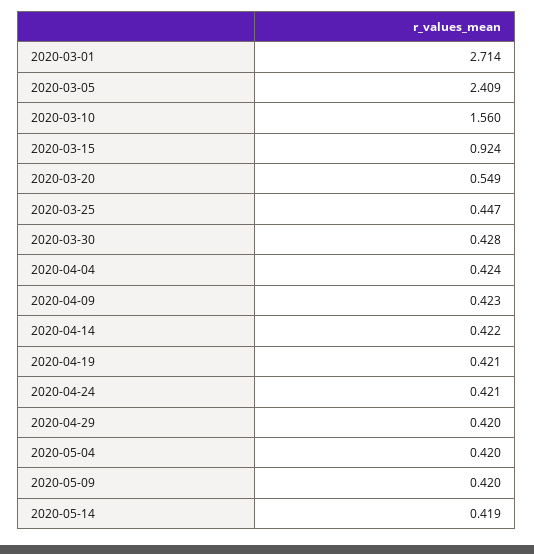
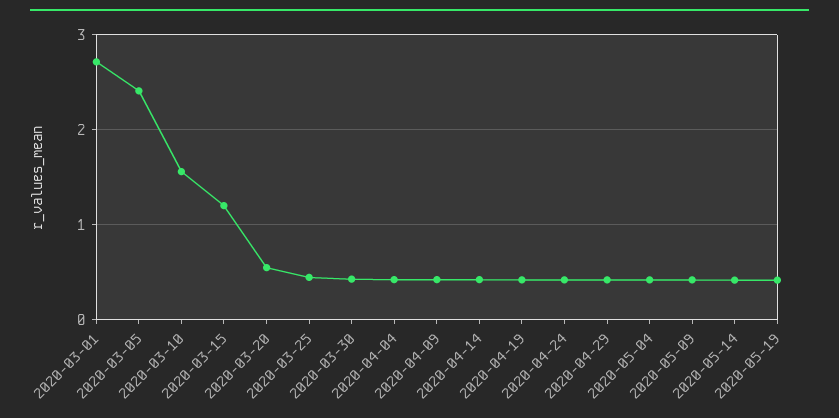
2020-03-15: 0.924 -> 1.2
2020-05-19: none -> 0.4

